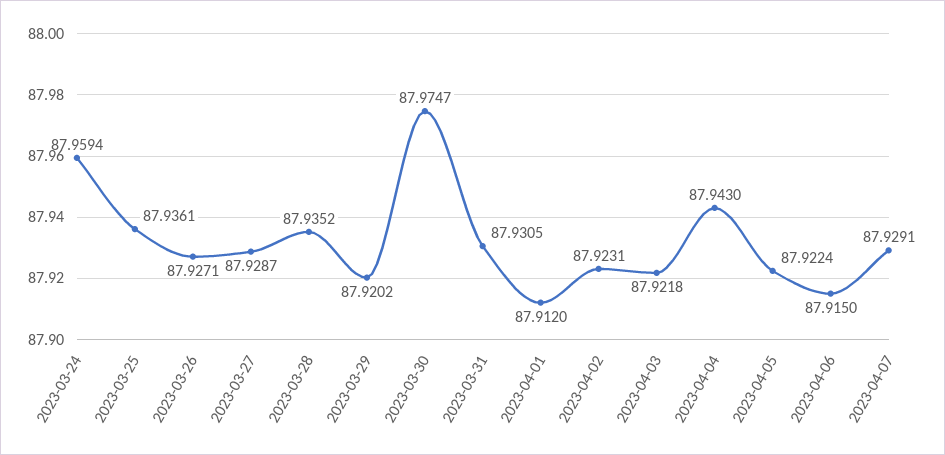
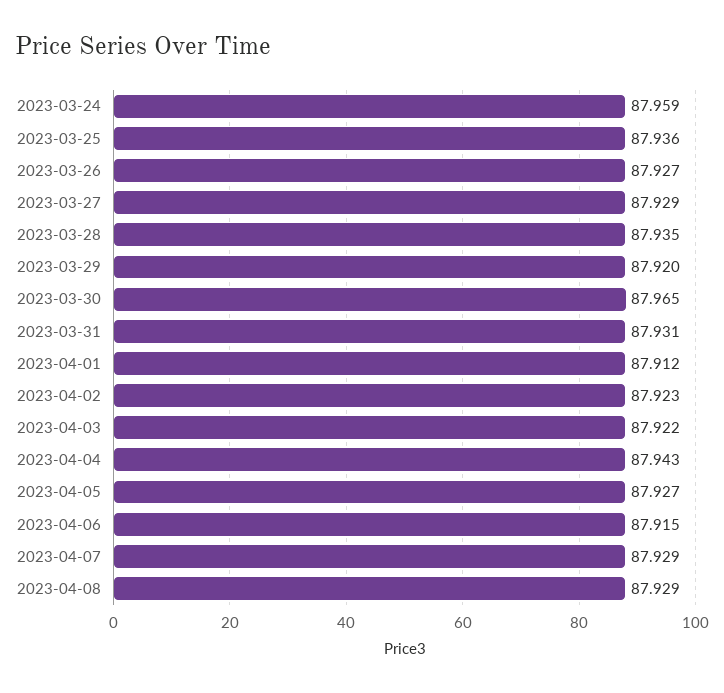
2023-03-30: 87.9747 -> 87.965
2023-04-05: 87.9224 -> 87.927
2023-04-08: none -> 87.929

